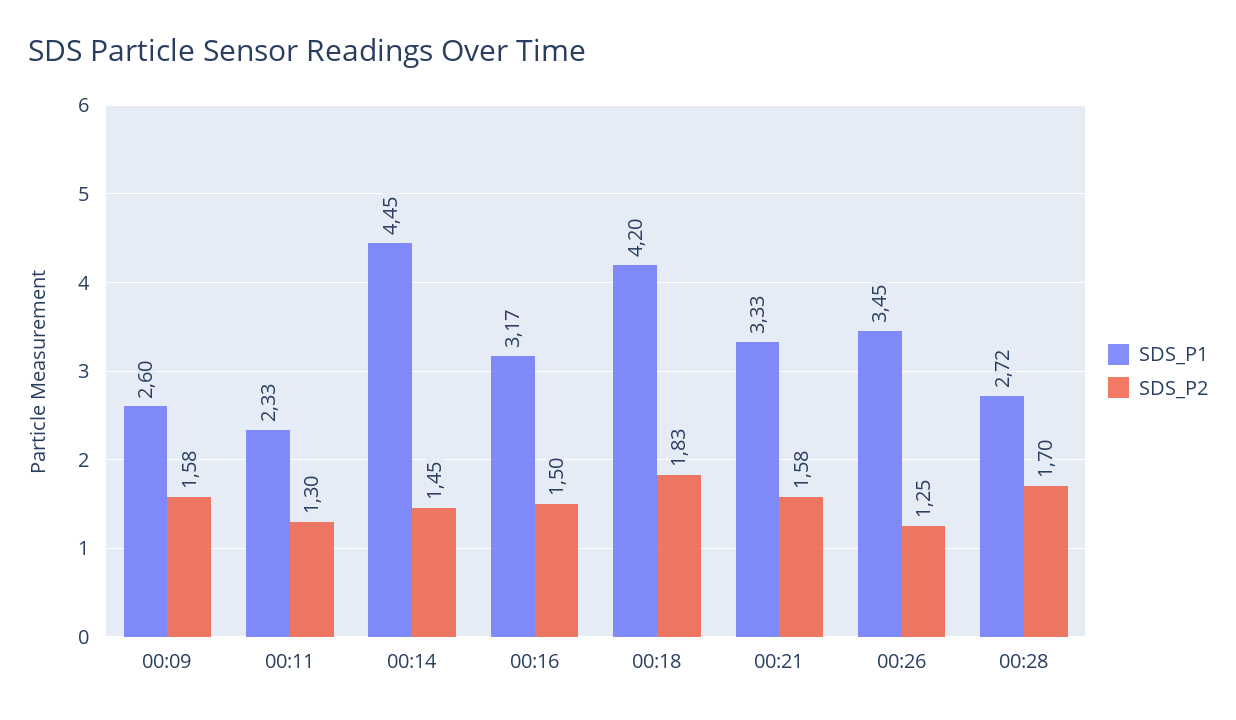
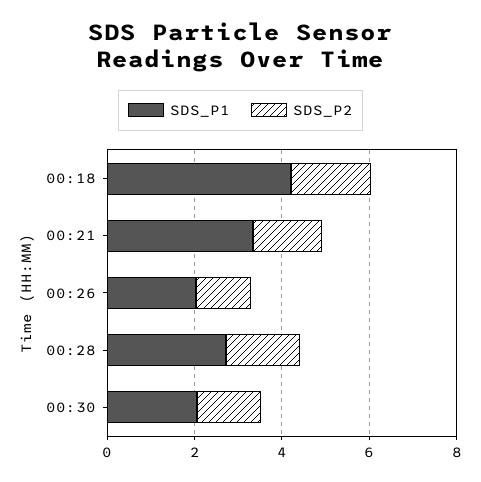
SDS_P1, 00:09: 2.6 -> none
SDS_P2, 00:09: 1.58 -> none
SDS_P1, 00:11: 2.33 -> none
SDS_P2, 00:11: 1.3 -> none
SDS_P1, 00:14: 4.45 -> none
SDS_P2, 00:14: 1.45 -> none
SDS_P1, 00:16: 3.17 -> none
SDS_P2, 00:16: 1.5 -> none
SDS_P1, 00:26: 3.45 -> 2
SDS_P1, 00:30: none -> 2
SDS_P2, 00:30: none -> 1.5

